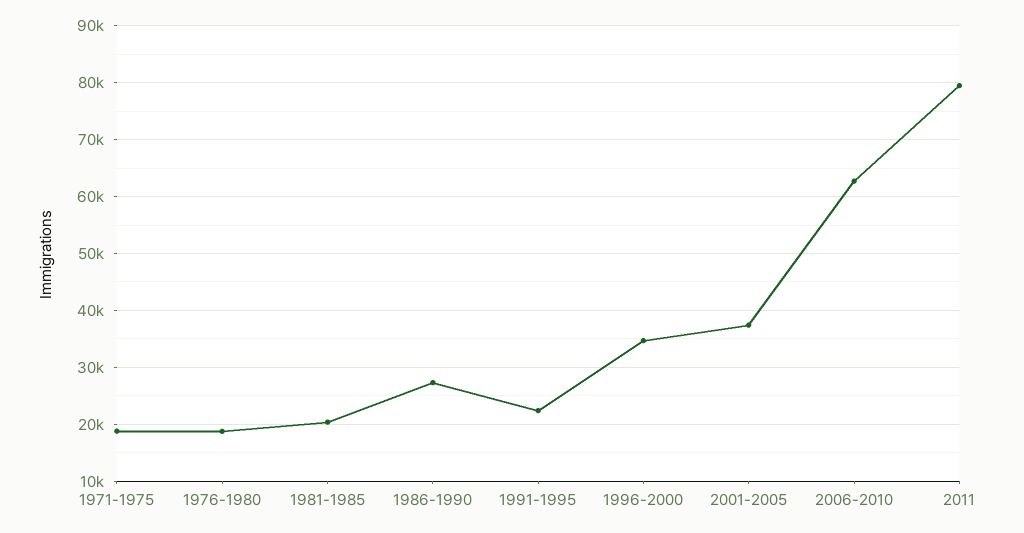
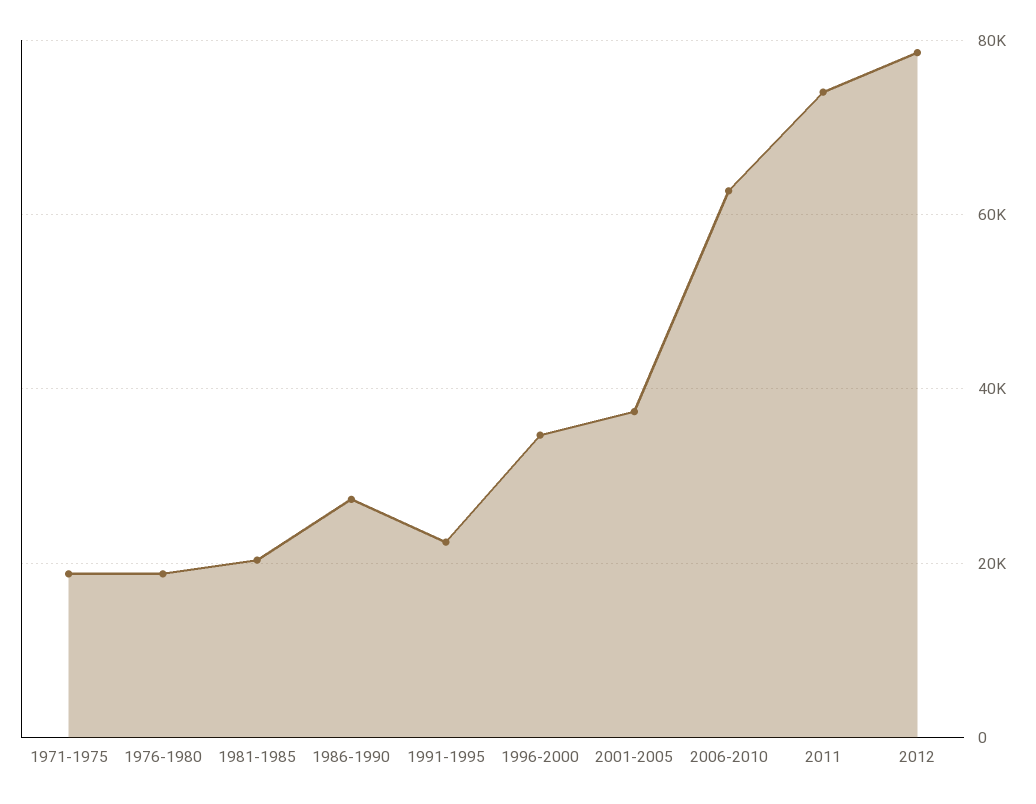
2011: 80000 -> 74000
2012: none -> 78000

